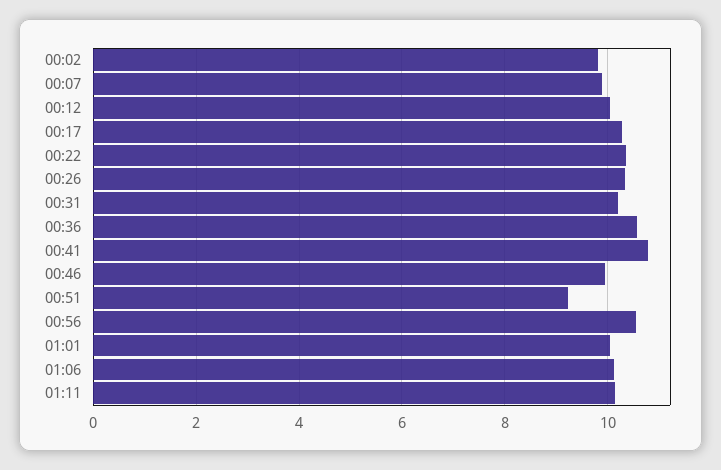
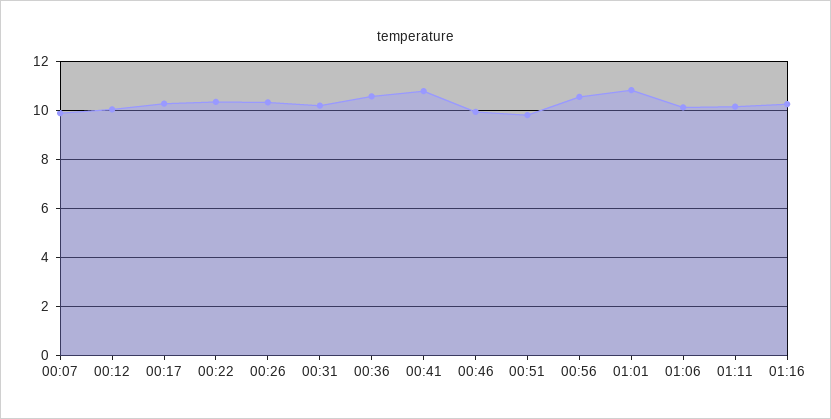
00:02: 9.8 -> none
00:51: 9.2 -> 9.75
01:01: 10 -> 10.75
01:16: none -> 10.25

